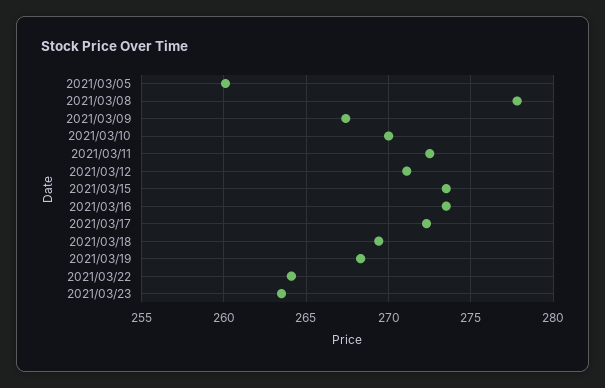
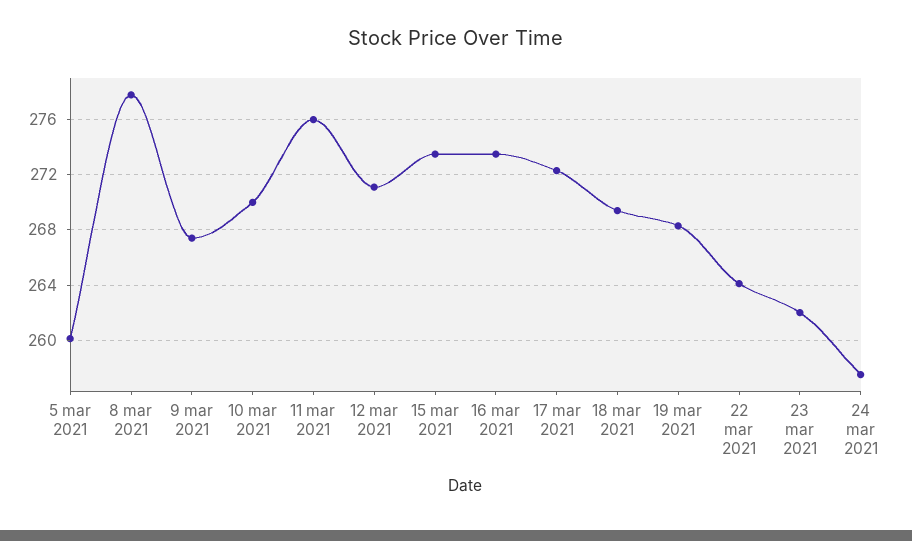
2021/03/11: 272.5 -> 276
2021/03/23: 263.5 -> 262
24 mar 2021: none -> 257.5

